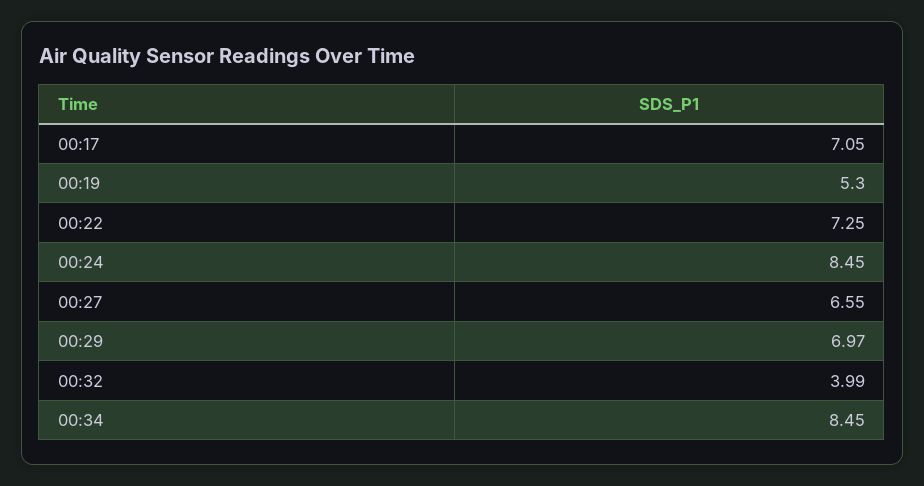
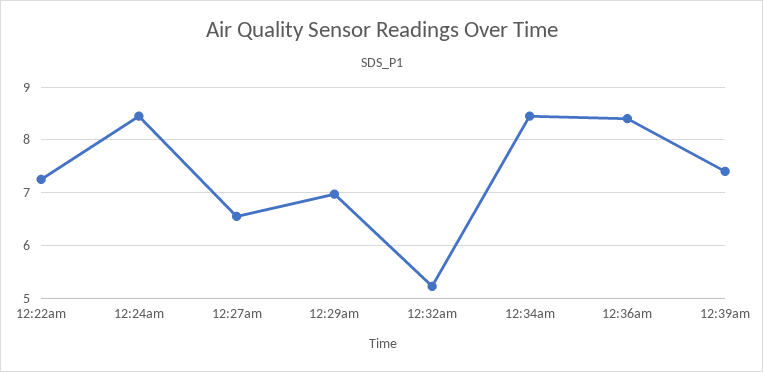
00:17: 7.05 -> none
00:19: 5.3 -> none
00:32: 3.99 -> 5.2
12:36am: none -> 8.4
12:39am: none -> 7.4

